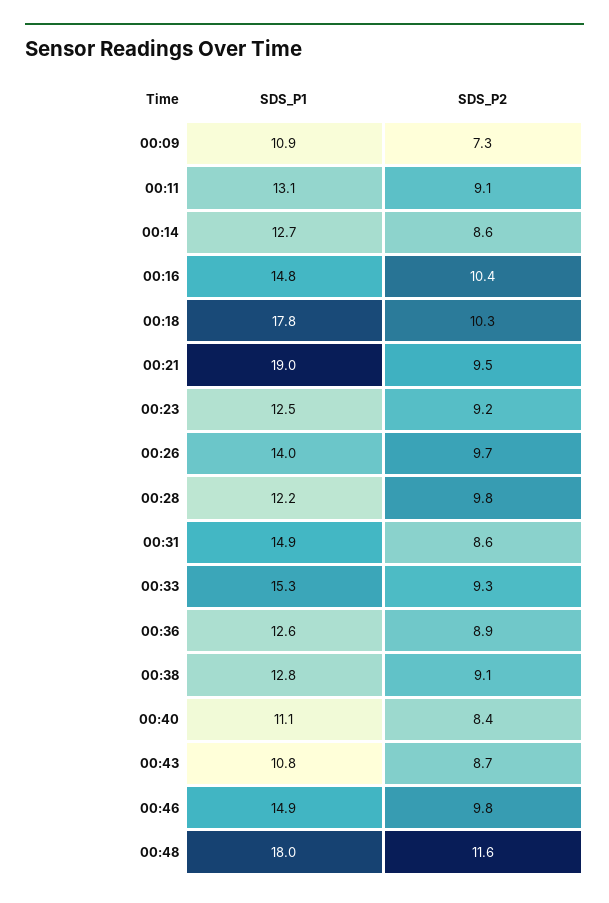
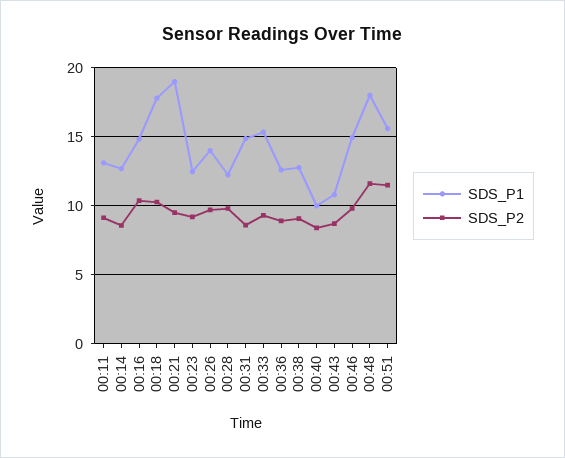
SDS_P1, 00:09: 10.9 -> none
SDS_P2, 00:09: 7.3 -> none
SDS_P1, 00:40: 11.1 -> 10
SDS_P1, 00:51: none -> 15.5
SDS_P2, 00:51: none -> 11.5

